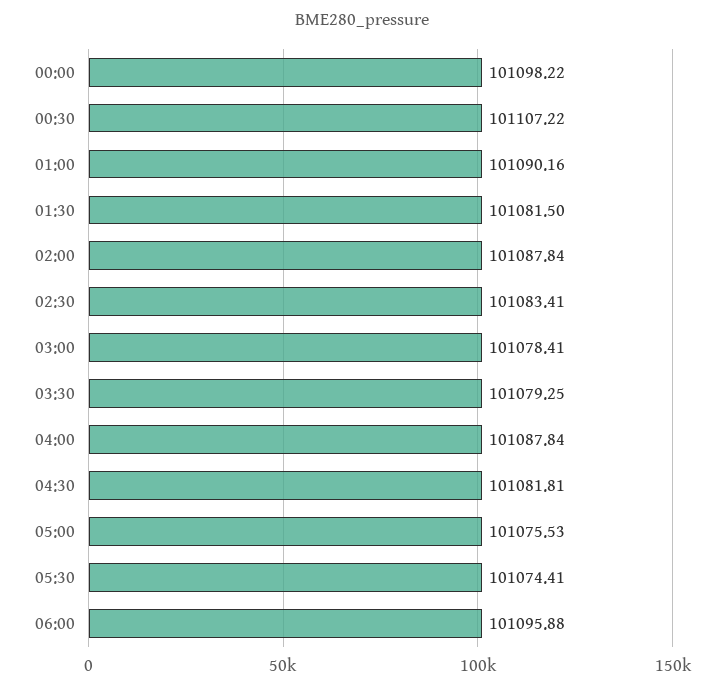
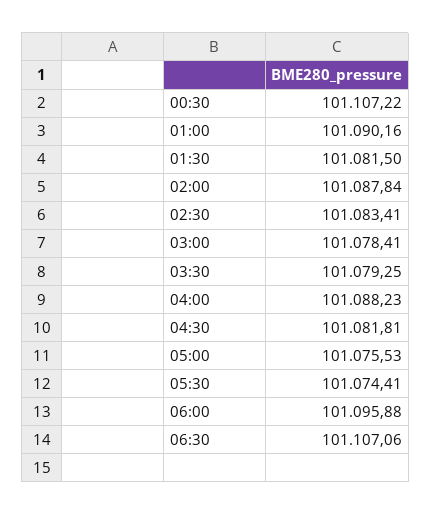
00:00: 101098.22 -> none
04:00: 101087.84 -> 101088.23
06:30: none -> 101107.06

